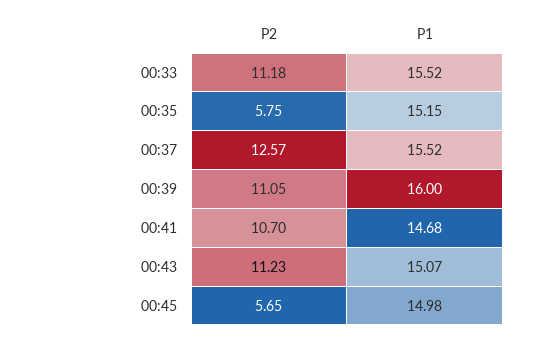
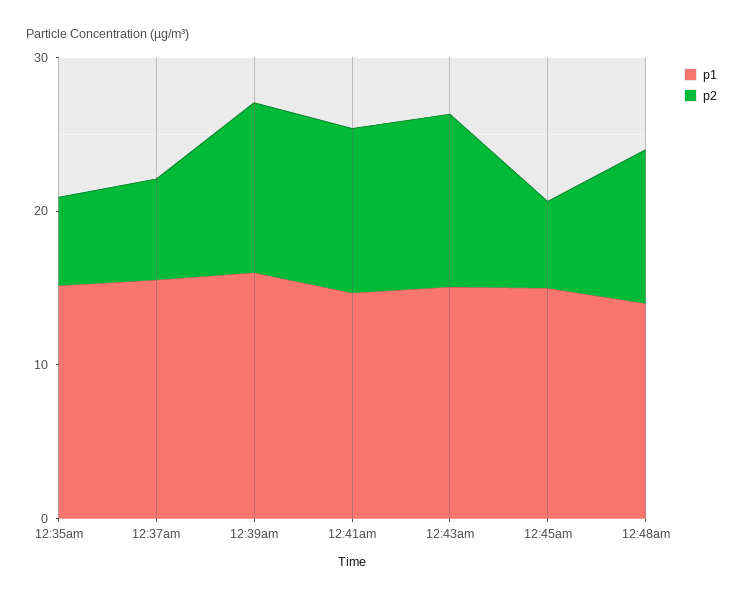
P2, 00:33: 11.18 -> none
P1, 00:33: 15.52 -> none
P2, 00:37: 12.57 -> 6
P1, 12:48am: none -> 14
P2, 12:48am: none -> 10

